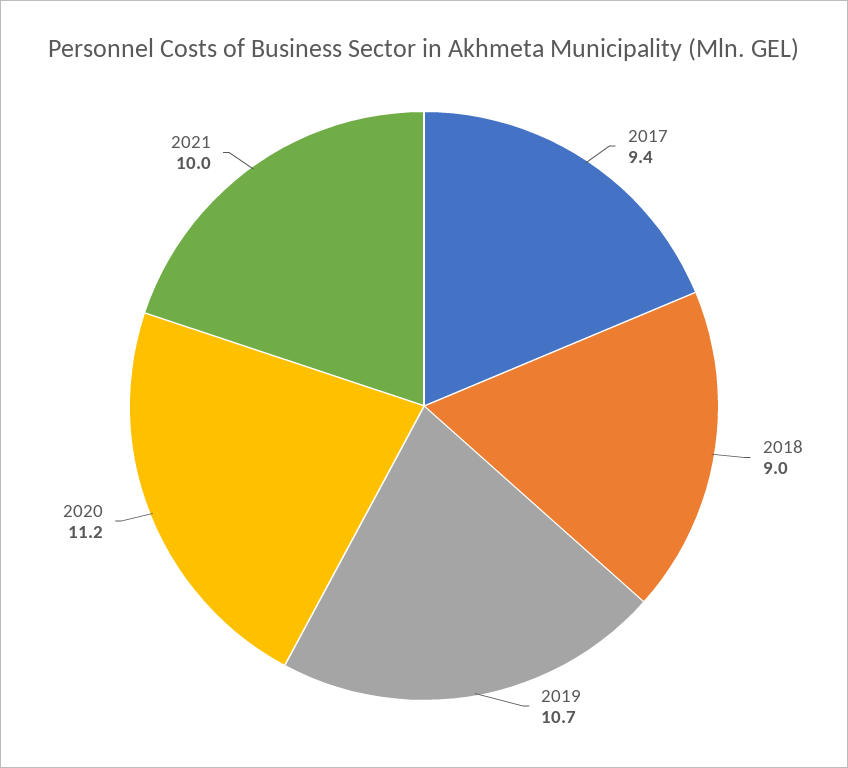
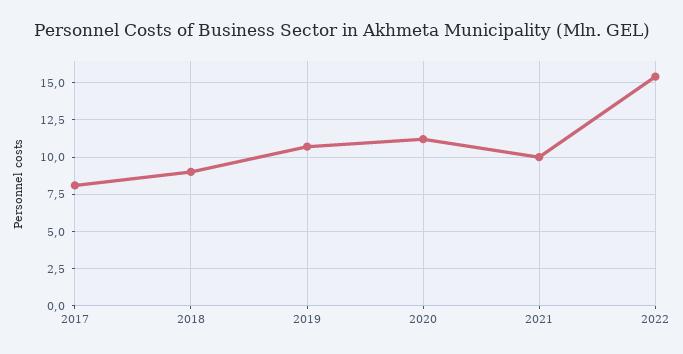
2017: 9.4 -> 8
2022: none -> 15.5

